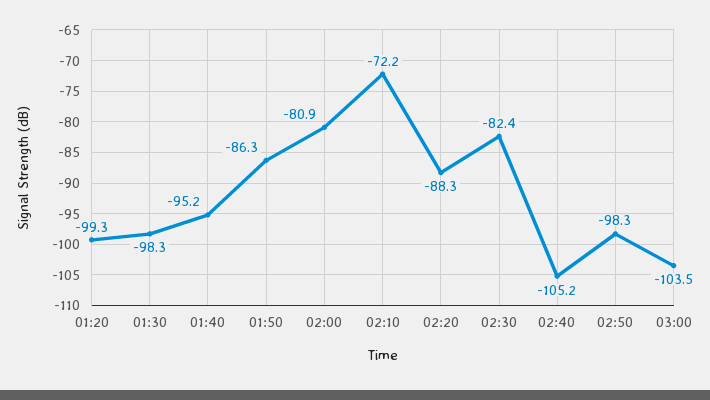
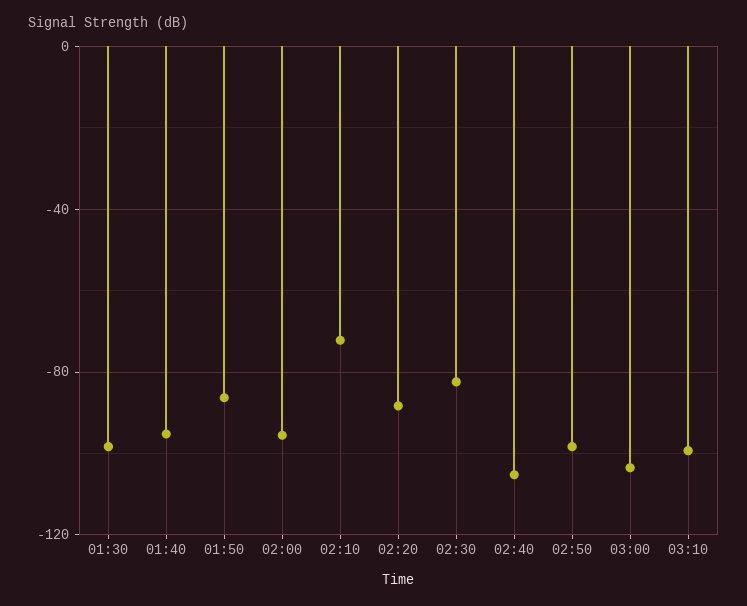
01:20: -99.3 -> none
02:00: -80.9 -> -95
03:10: none -> -100

